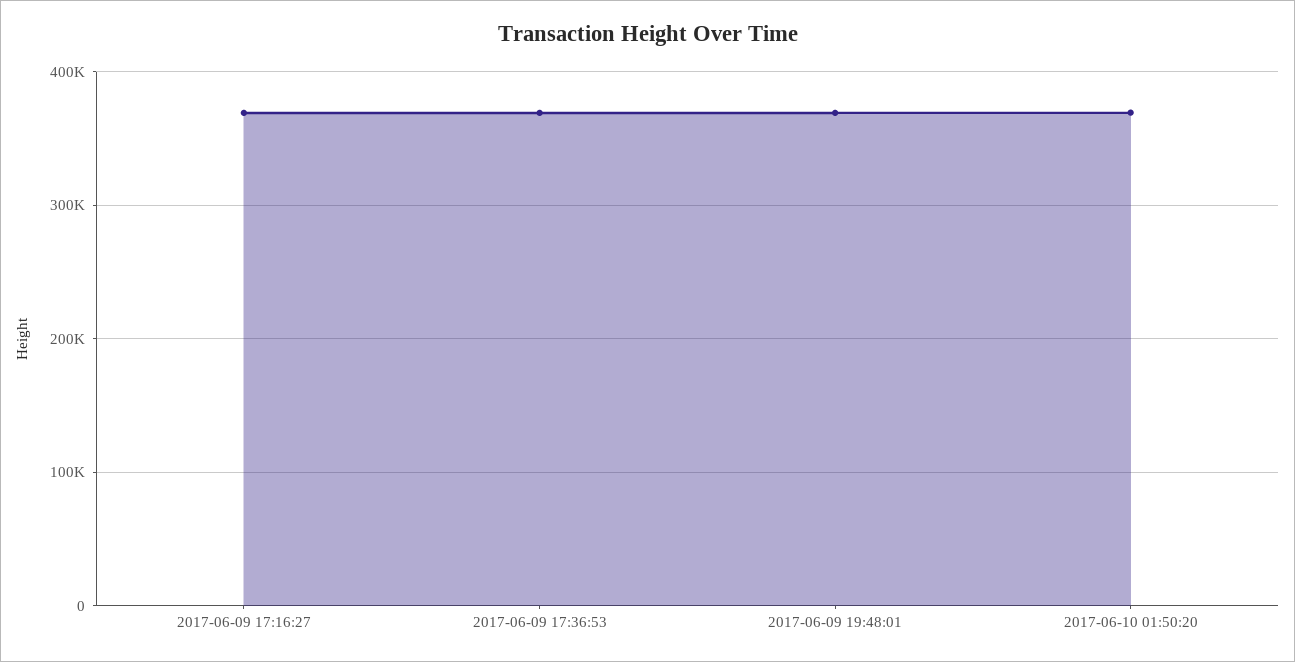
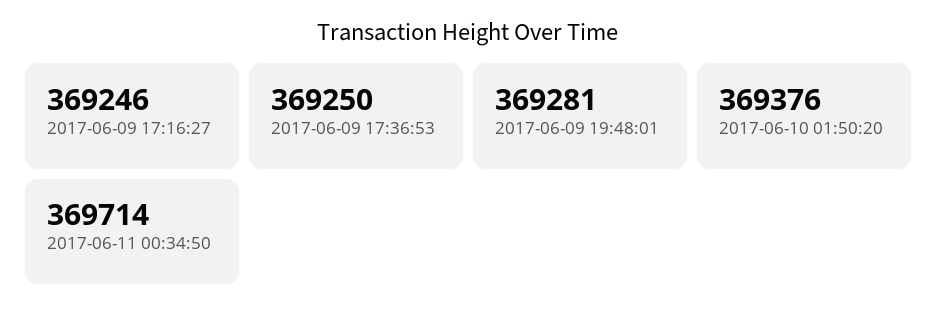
2017-06-11 00:34:50: none -> 369714

